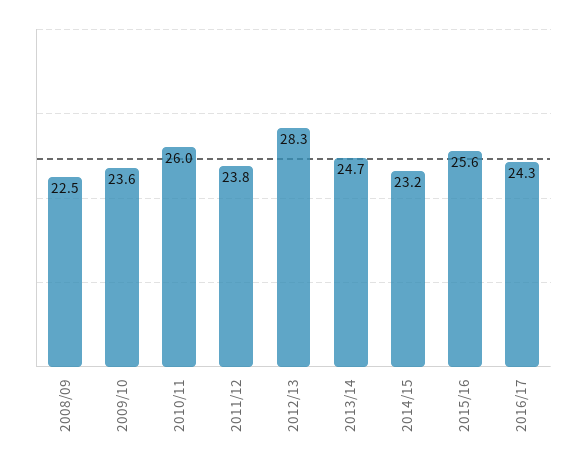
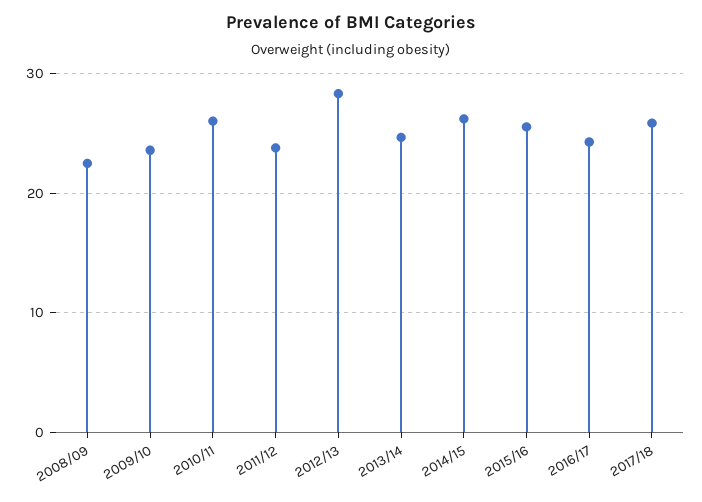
2014/15: 23.2 -> 26
2017/18: none -> 26

